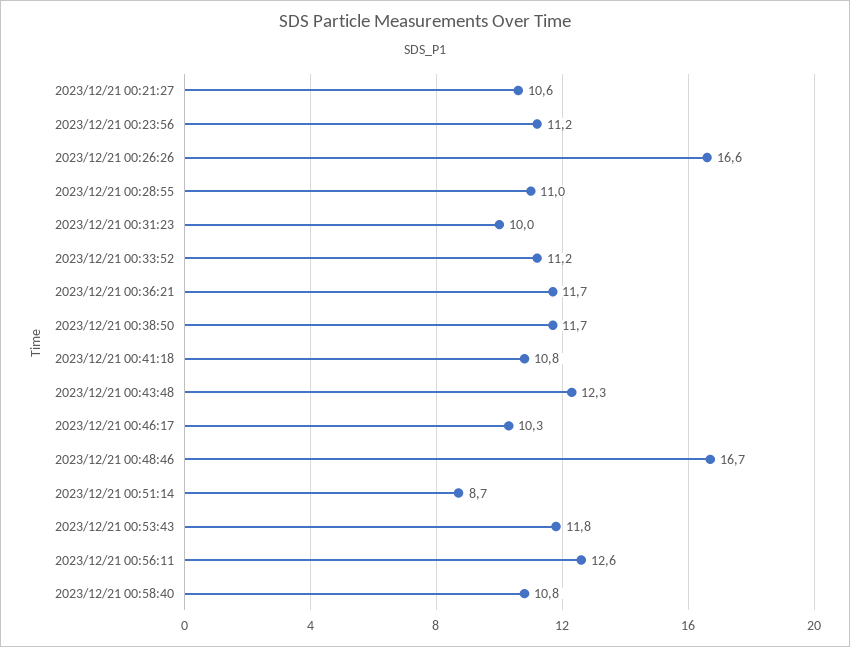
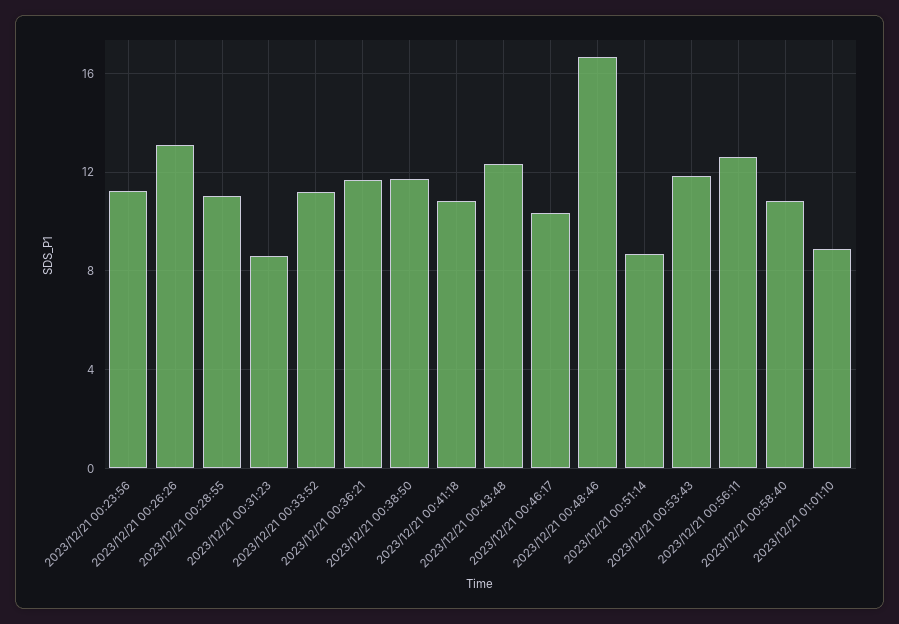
2023/12/21 00:21:27: 10.6 -> none
2023/12/21 00:26:26: 16.6 -> 13
2023/12/21 00:31:23: 10 -> 8.5
2023/12/21 01:01:10: none -> 9

